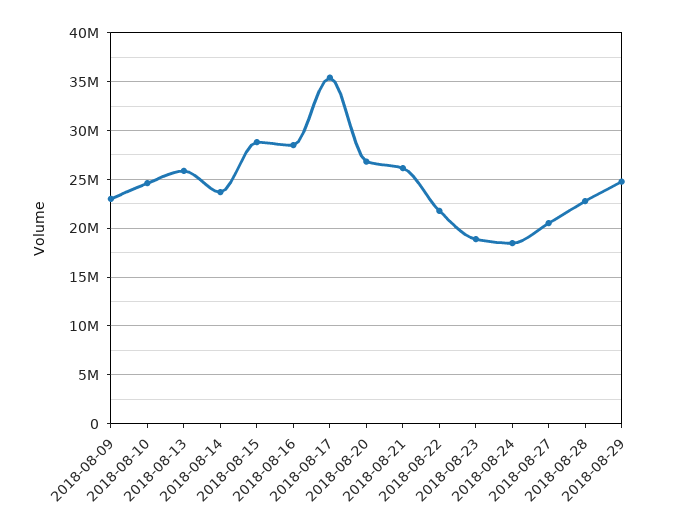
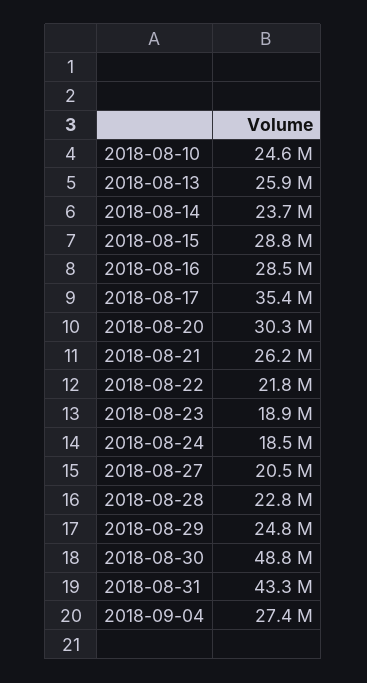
2018-08-09: 23000000 -> none
2018-08-20: 27000000 -> 30300000
2018-08-30: none -> 48800000
2018-08-31: none -> 43300000
2018-09-04: none -> 27400000

